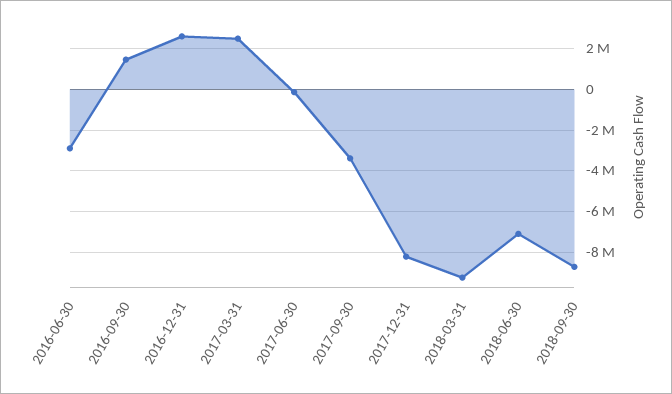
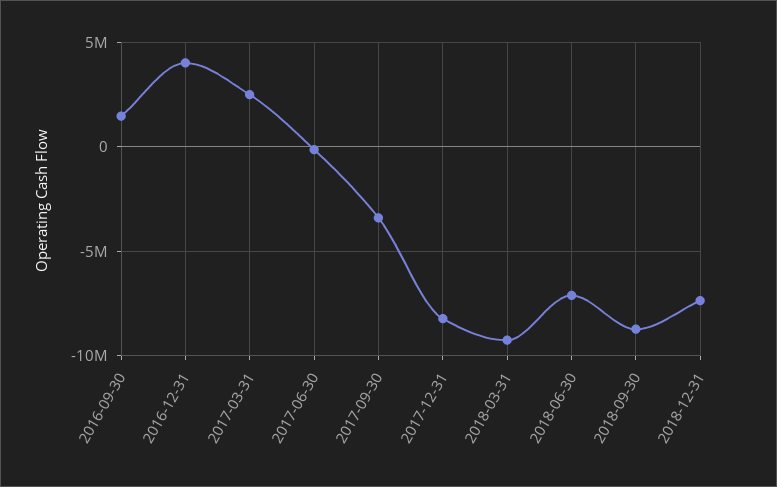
2016-06-30: -3000000 -> none
2016-12-31: 2500000 -> 4000000
2018-12-31: none -> -7500000

